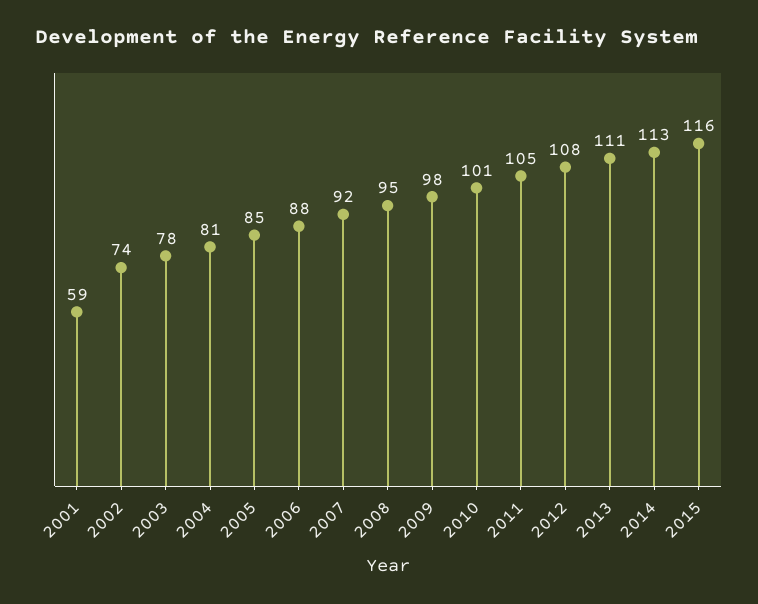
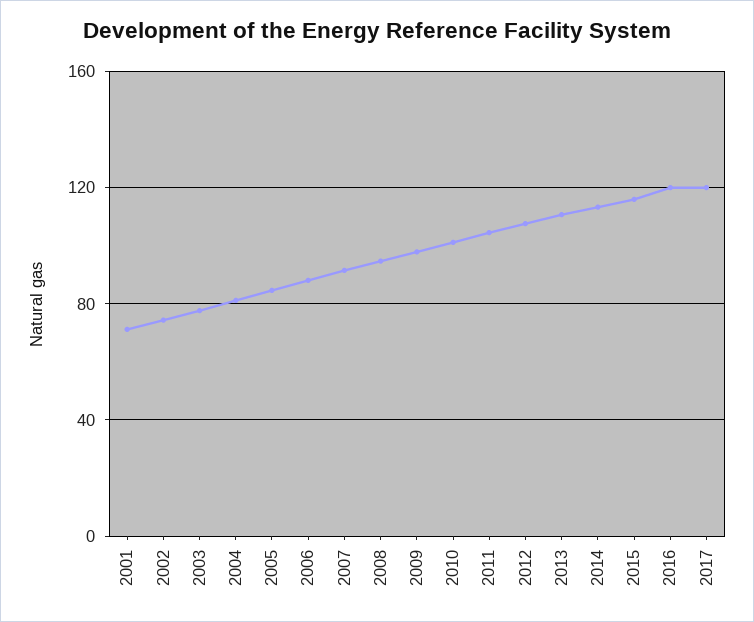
2001: 59 -> 70
2016: none -> 120
2017: none -> 120

